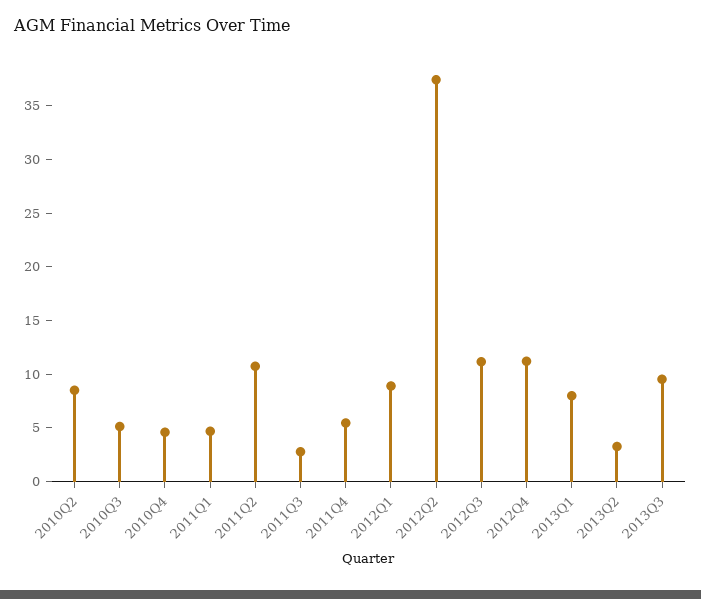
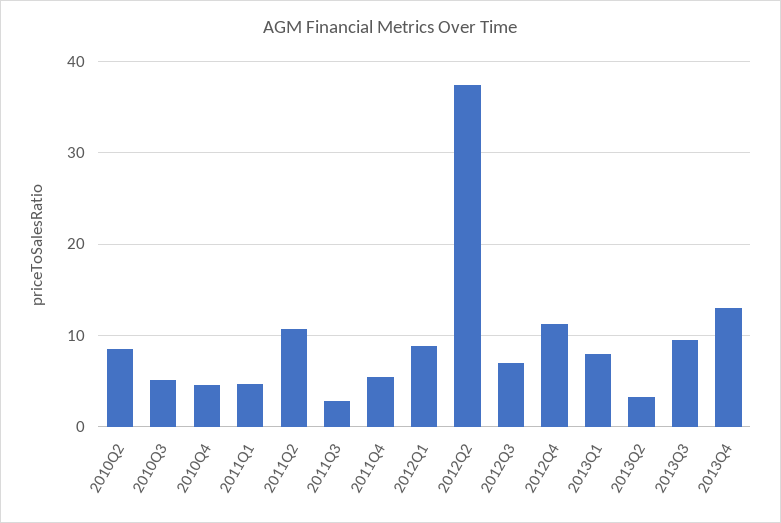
2012Q3: 11 -> 7
2013Q4: none -> 13

